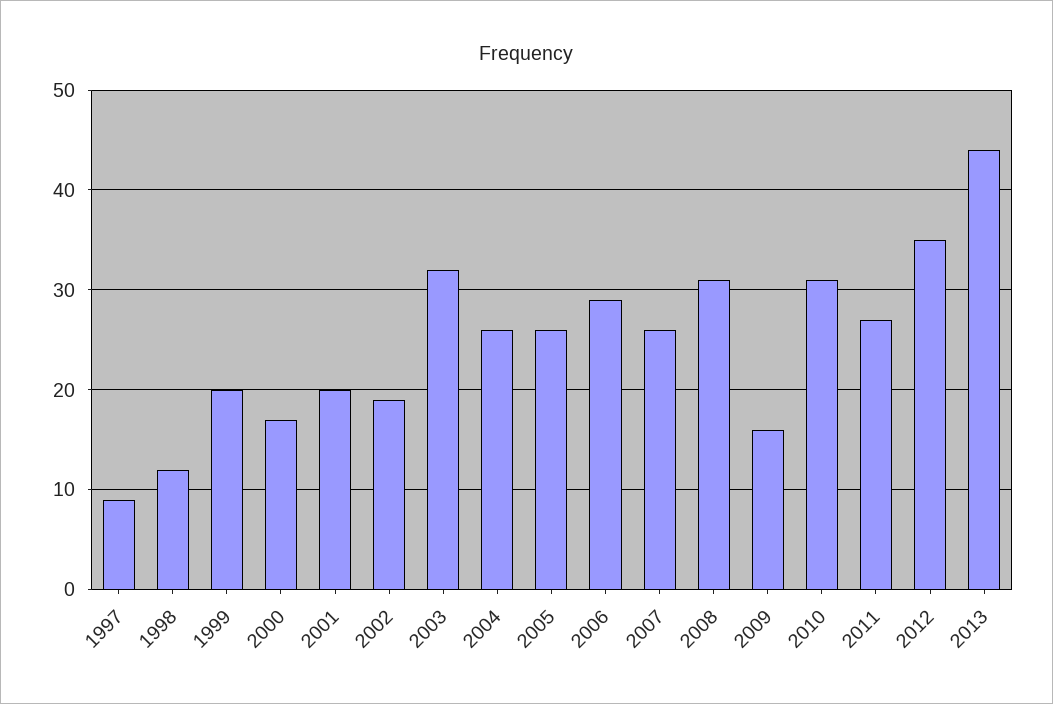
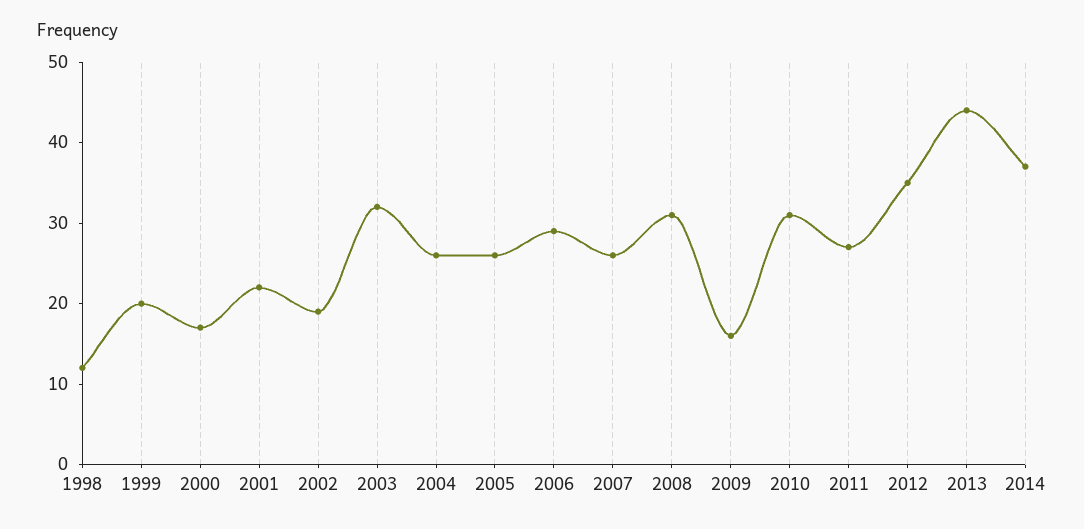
1997: 9 -> none
2001: 20 -> 22
2014: none -> 37

